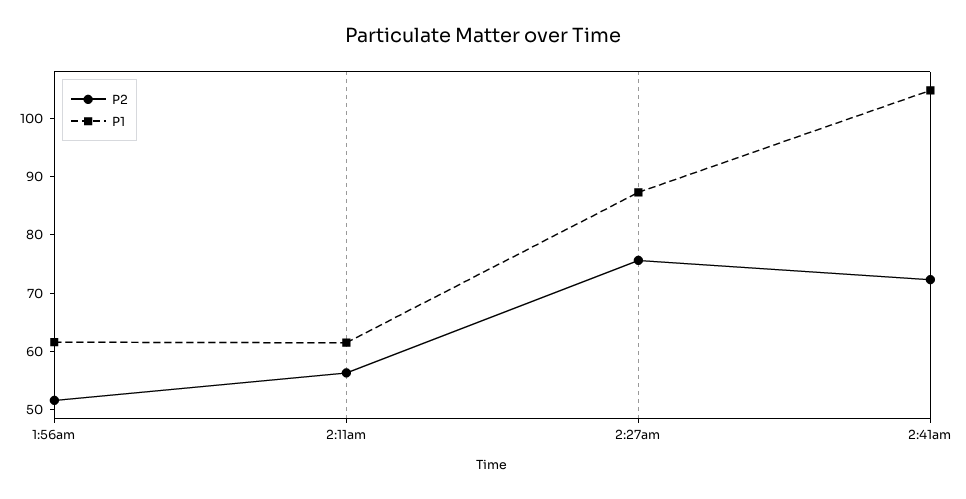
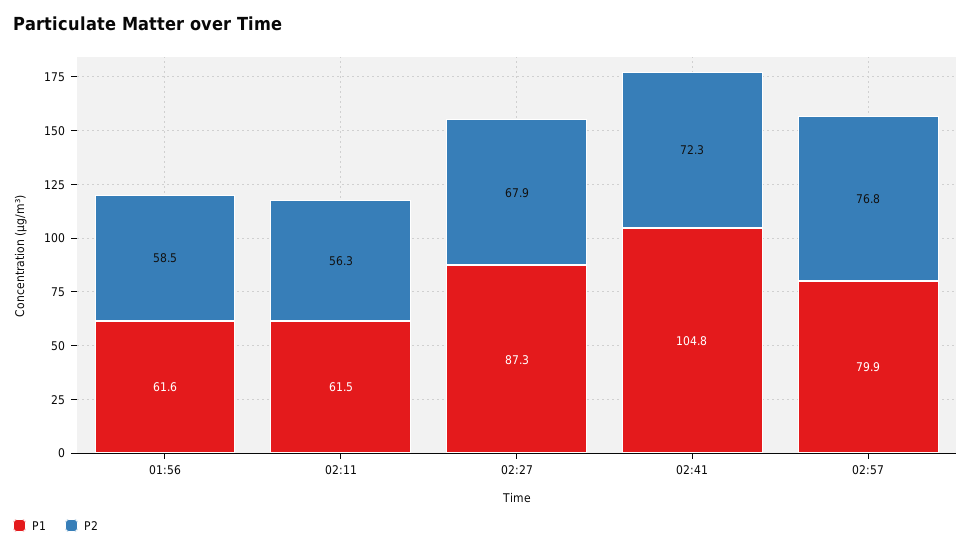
P2, 1:56am: 52 -> 58.5
P2, 2:27am: 76 -> 67.9
P1, 02:57: none -> 79.9
P2, 02:57: none -> 76.8

